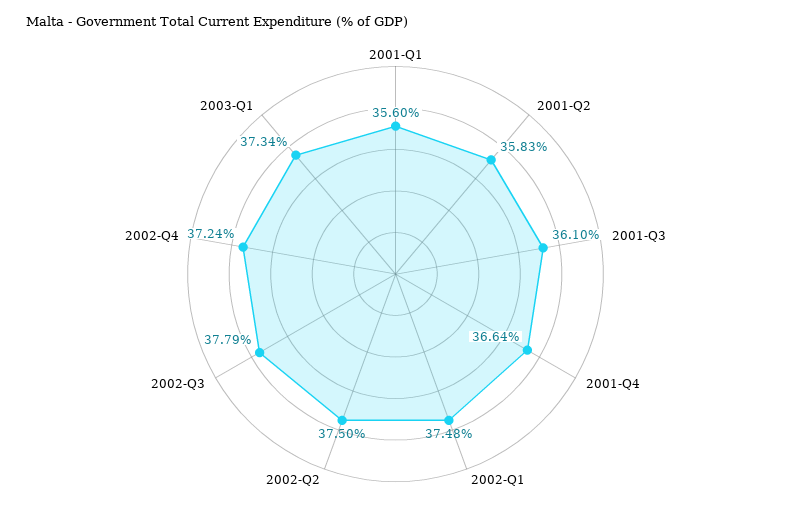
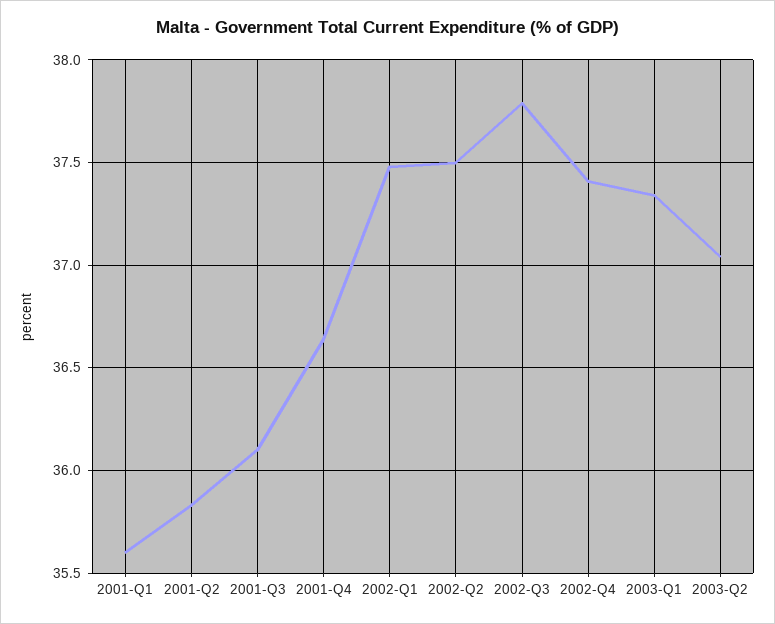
2002-Q4: 37.24 -> 37.4
2003-Q2: none -> 37.05

